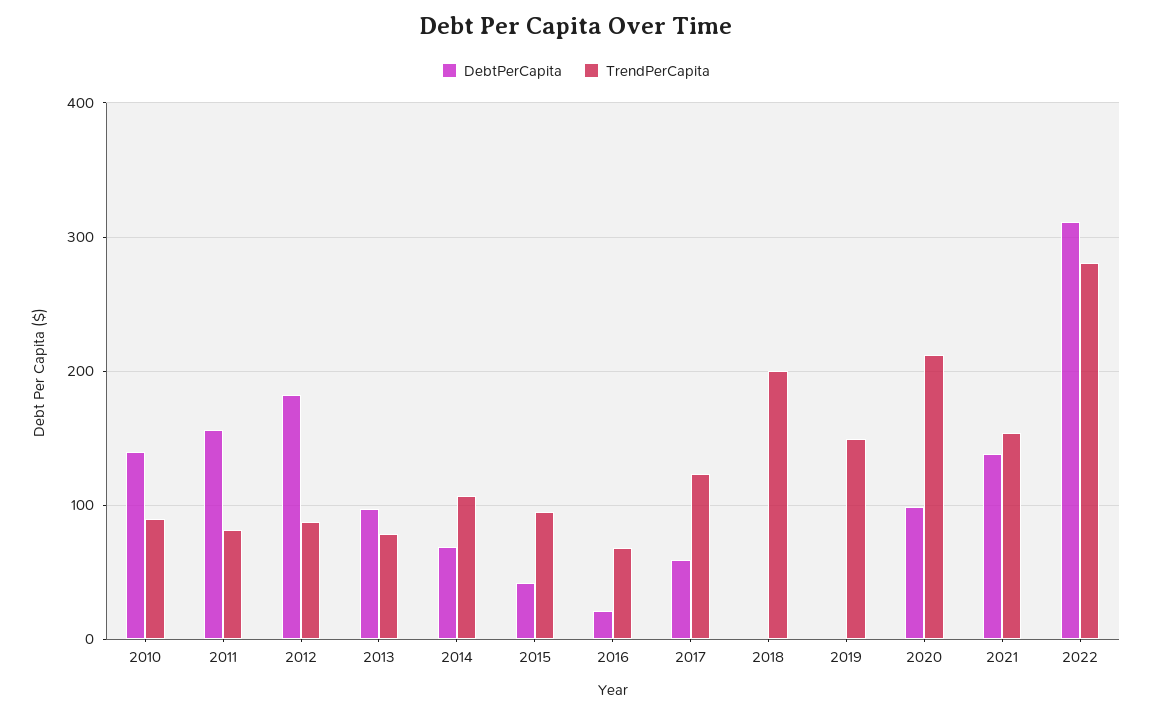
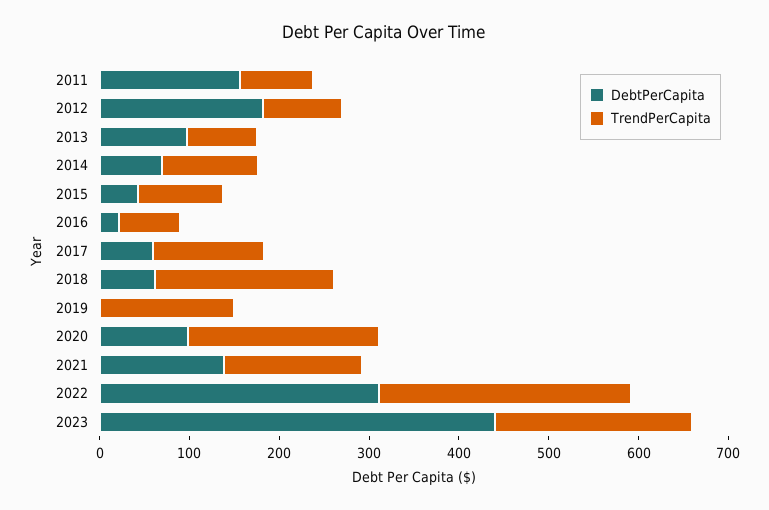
DebtPerCapita, 2010: 140 -> none
TrendPerCapita, 2010: 90 -> none
DebtPerCapita, 2018: 0 -> 60
DebtPerCapita, 2023: none -> 440
TrendPerCapita, 2023: none -> 220

